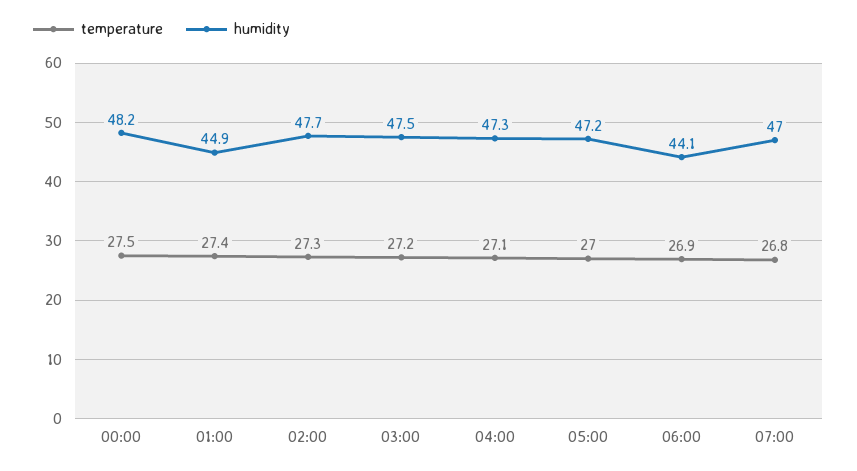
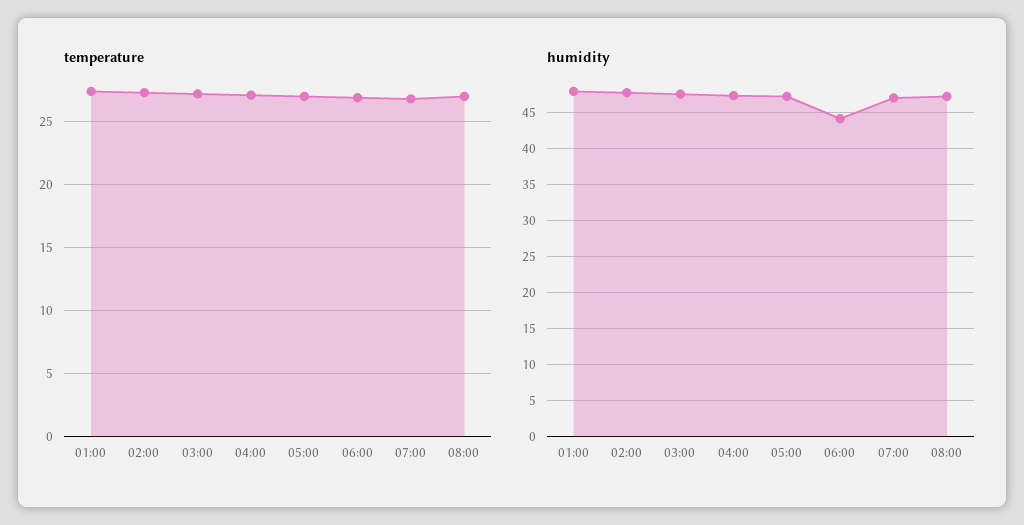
temperature, 00:00: 27.5 -> none
humidity, 00:00: 48.2 -> none
humidity, 01:00: 44.9 -> 48
temperature, 08:00: none -> 27
humidity, 08:00: none -> 47

